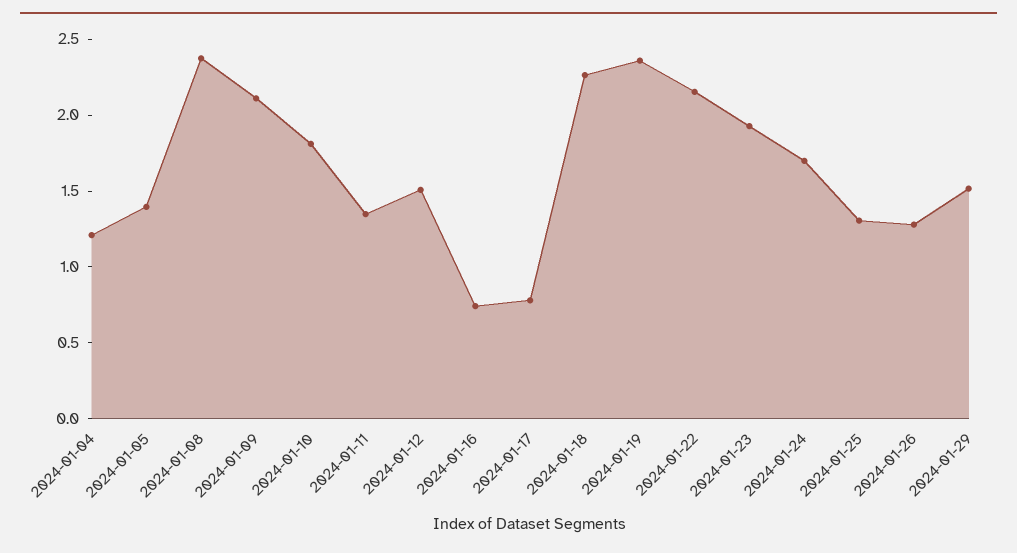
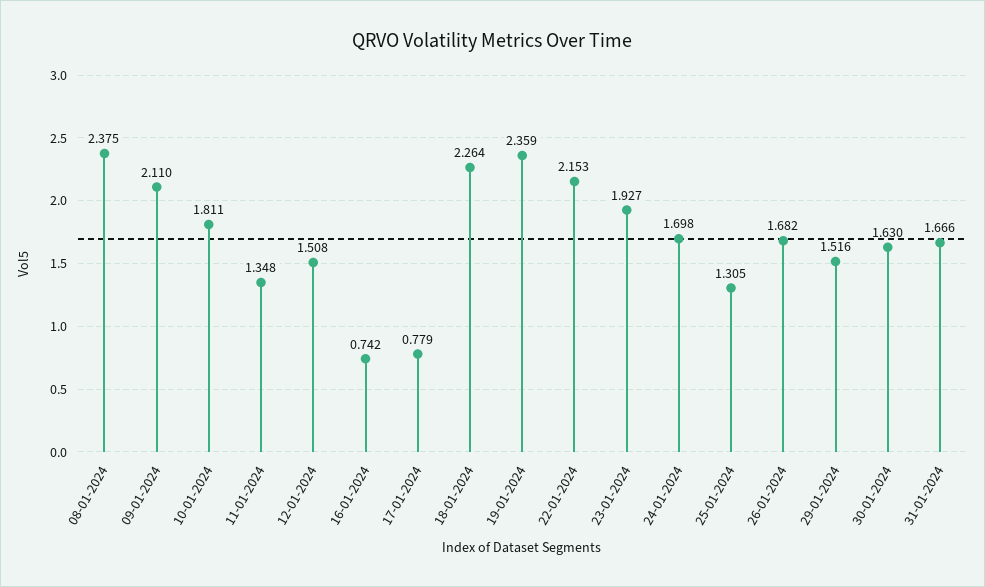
2024-01-04: 1.2 -> none
2024-01-05: 1.4 -> none
2024-01-26: 1.3 -> 1.682
30-01-2024: none -> 1.63
31-01-2024: none -> 1.666

